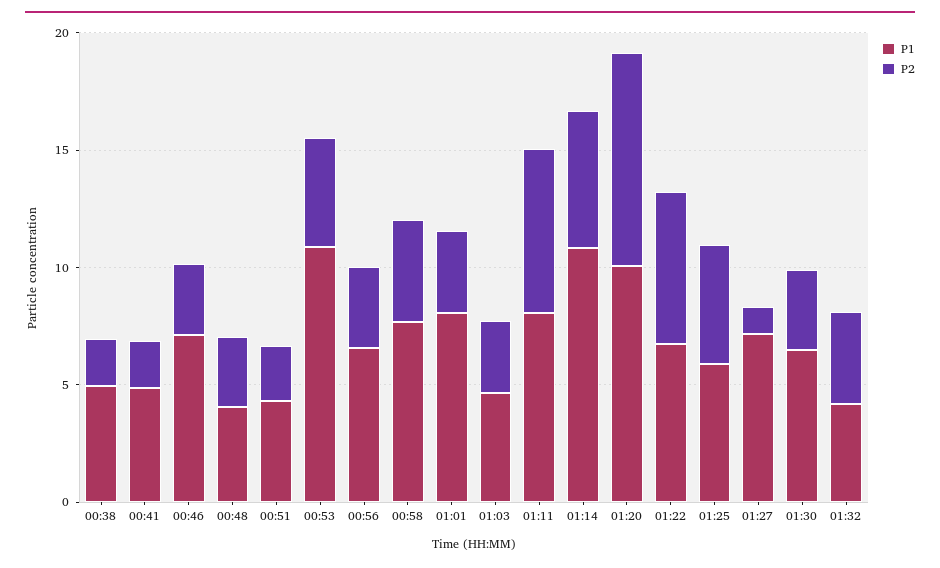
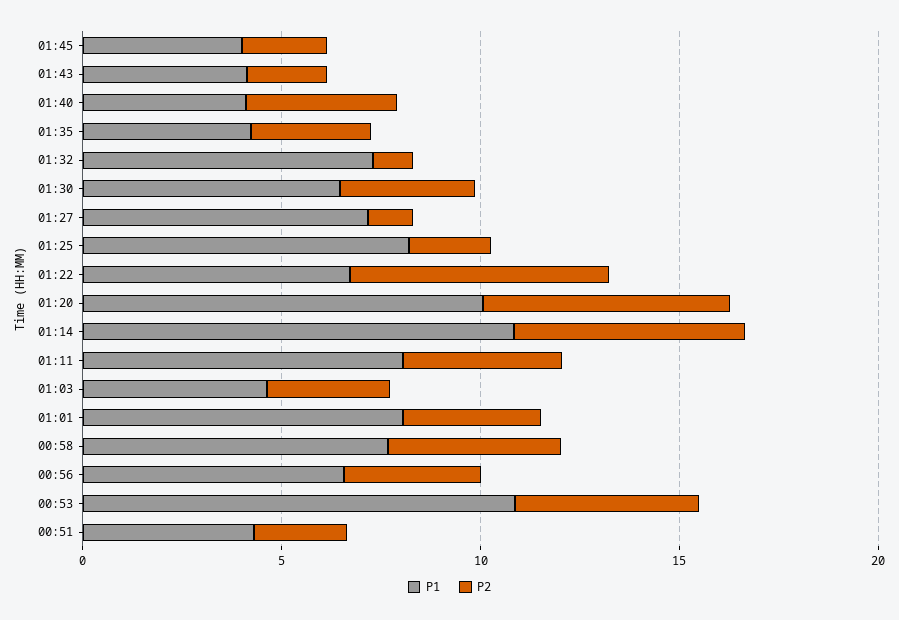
P1, 00:38: 5 -> none
P2, 00:38: 2 -> none
P1, 00:41: 5 -> none
P2, 00:41: 2 -> none
P1, 00:46: 7 -> none
P2, 00:46: 3 -> none
P1, 00:48: 4 -> none
P2, 00:48: 3 -> none
P2, 01:11: 7 -> 4
P2, 01:20: 9 -> 6
P1, 01:25: 6 -> 8
P2, 01:25: 5 -> 2
P1, 01:32: 4 -> 7
P2, 01:32: 4 -> 1
P1, 01:45: none -> 4
P2, 01:45: none -> 2
P1, 01:43: none -> 4
P2, 01:43: none -> 2
P1, 01:40: none -> 4
P2, 01:40: none -> 4
P1, 01:35: none -> 4
P2, 01:35: none -> 3

